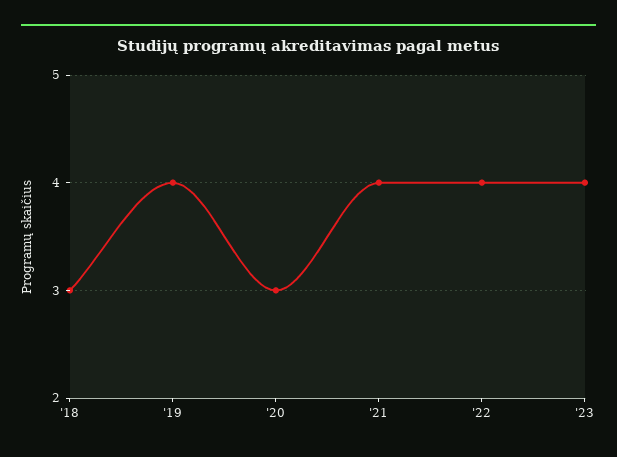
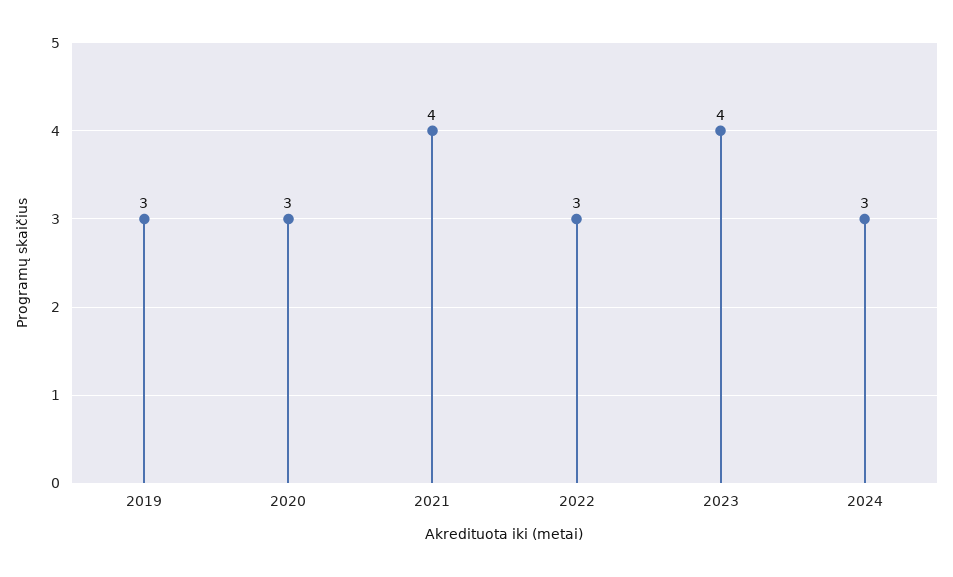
'18: 3 -> none
'19: 4 -> 3
'22: 4 -> 3
2024: none -> 3

